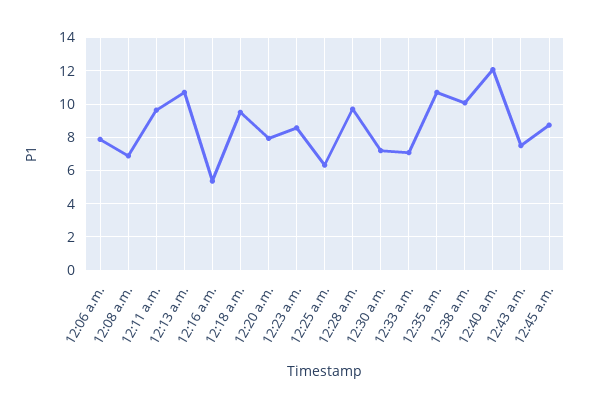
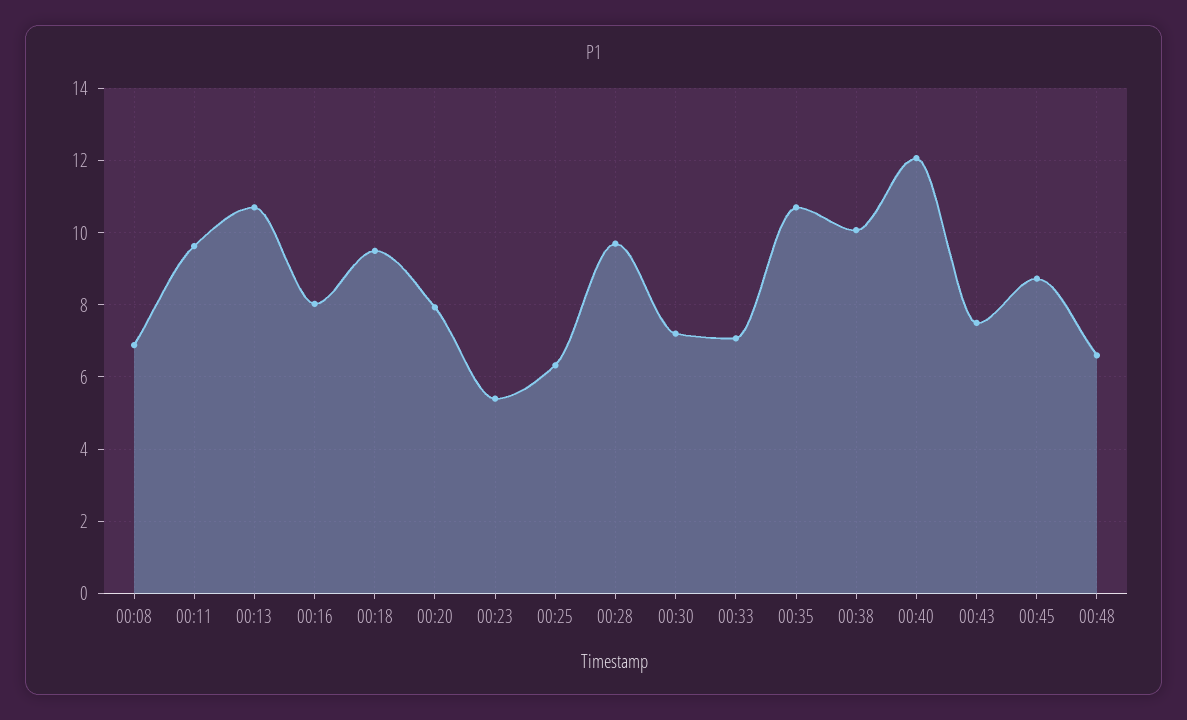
12:06 a.m.: 8 -> none
12:16 a.m.: 5.5 -> 8
12:23 a.m.: 8.5 -> 5.4
00:48: none -> 6.6

